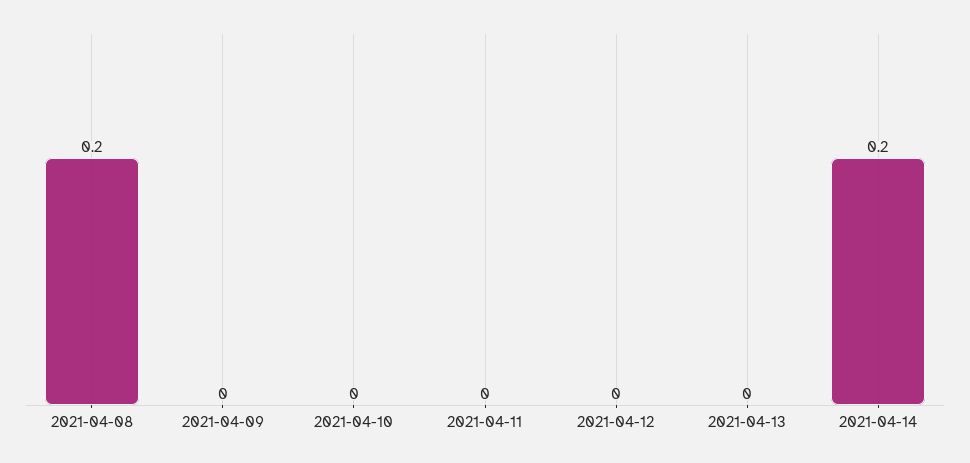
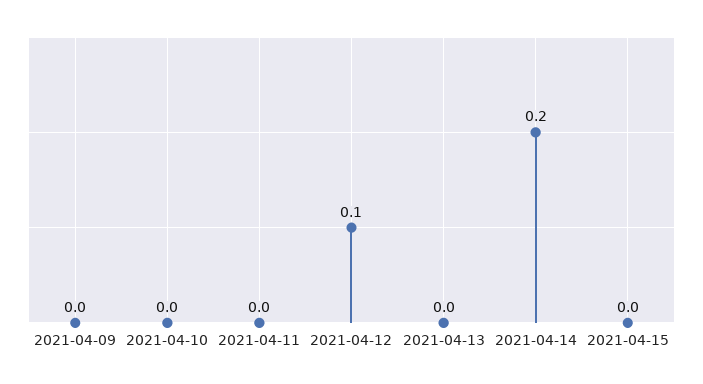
2021-04-08: 0.2 -> none
2021-04-12: 0 -> 0.1
2021-04-15: none -> 0

